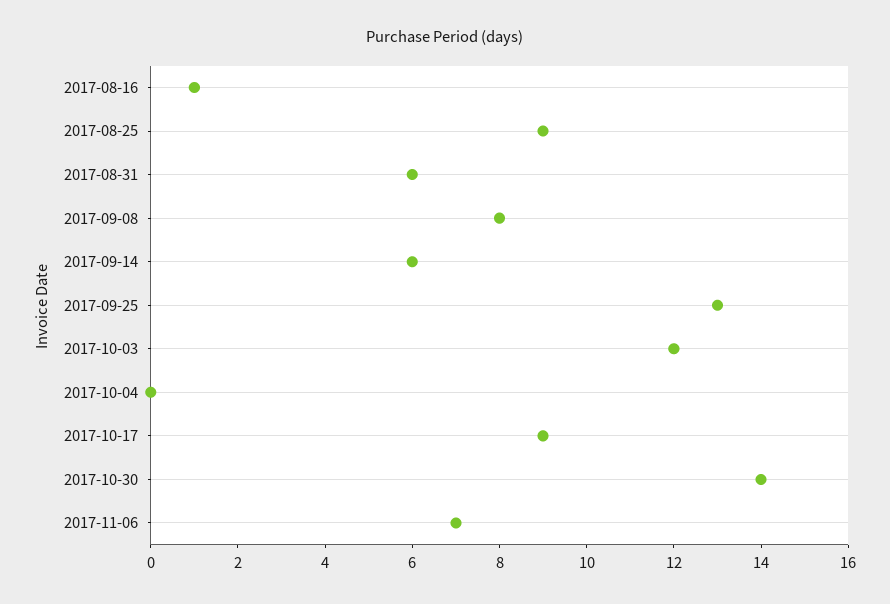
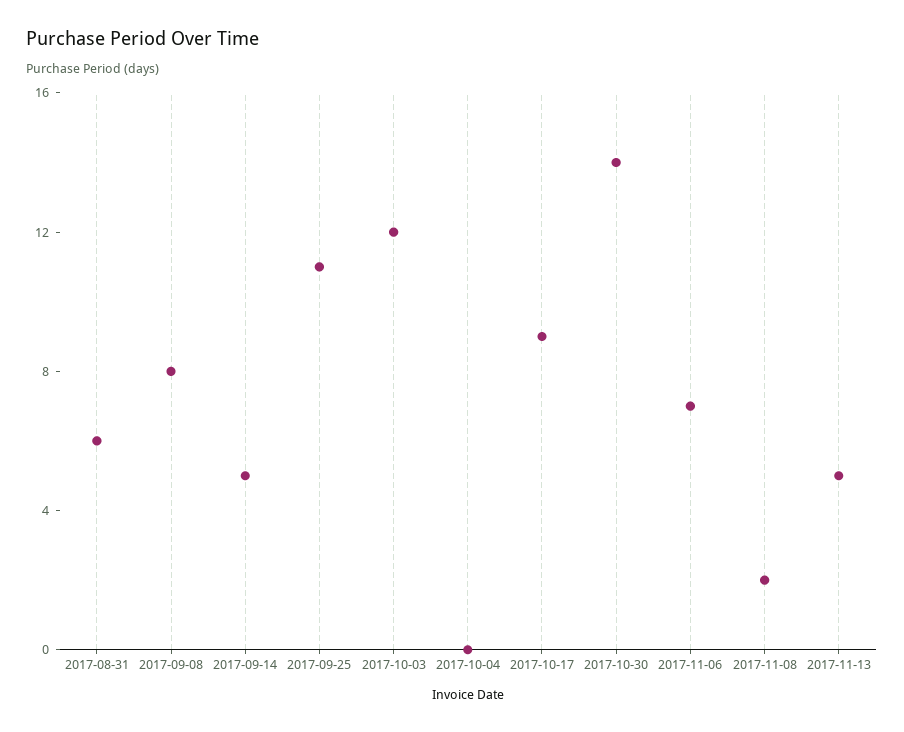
2017-08-16: 1 -> none
2017-08-25: 9 -> none
2017-09-14: 6 -> 5
2017-09-25: 13 -> 11
2017-11-08: none -> 2
2017-11-13: none -> 5

